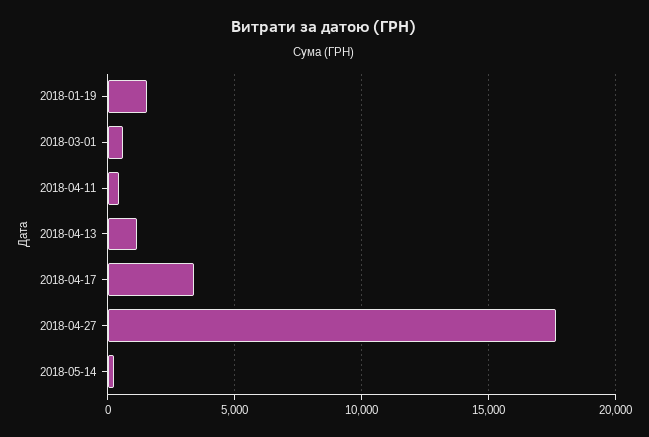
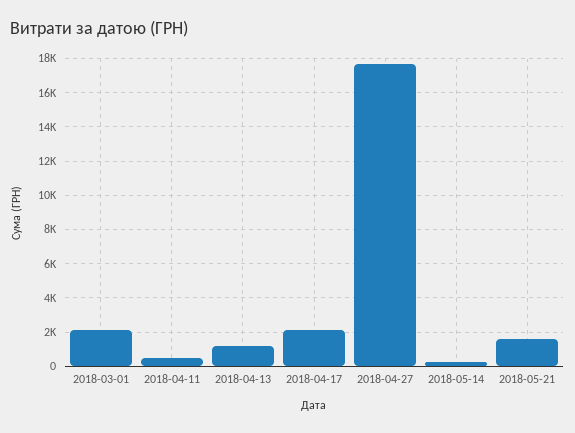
2018-01-19: 1500 -> none
2018-03-01: 500 -> 2000
2018-04-17: 3500 -> 2000
2018-05-21: none -> 1500

